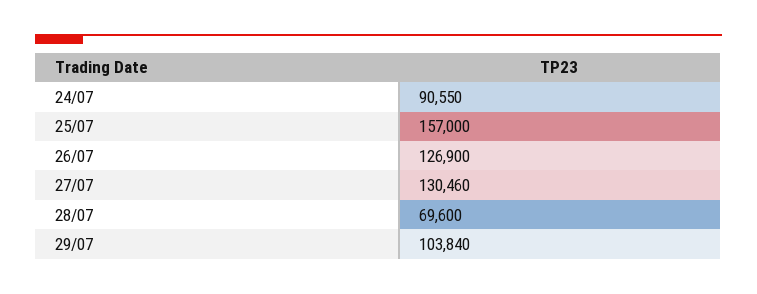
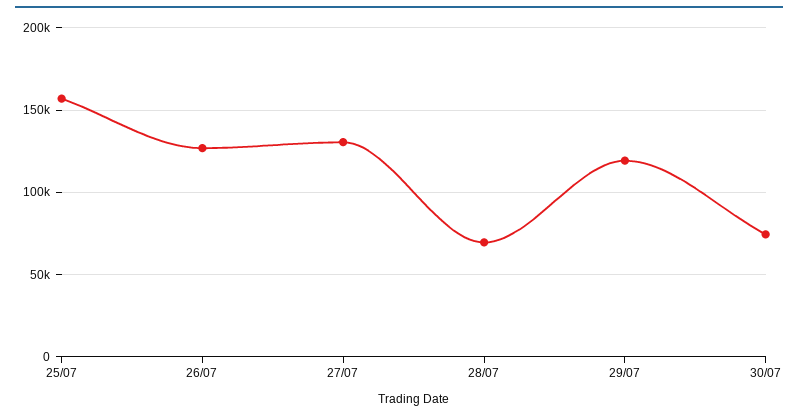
24/07: 90550 -> none
29/07: 103840 -> 120000
30/07: none -> 75000

